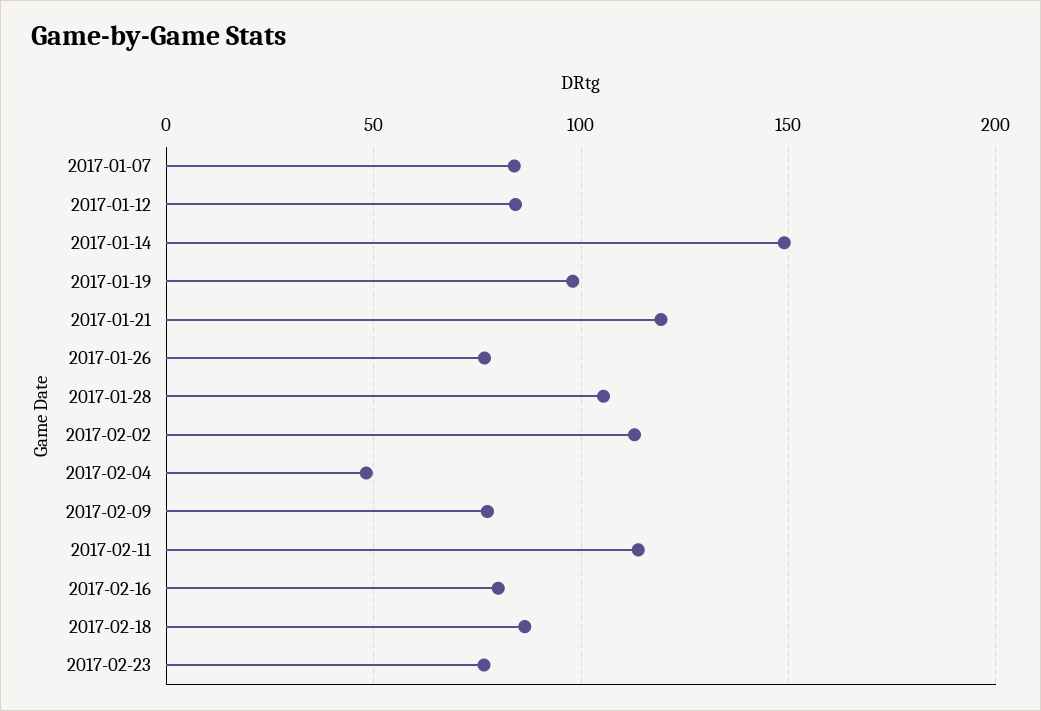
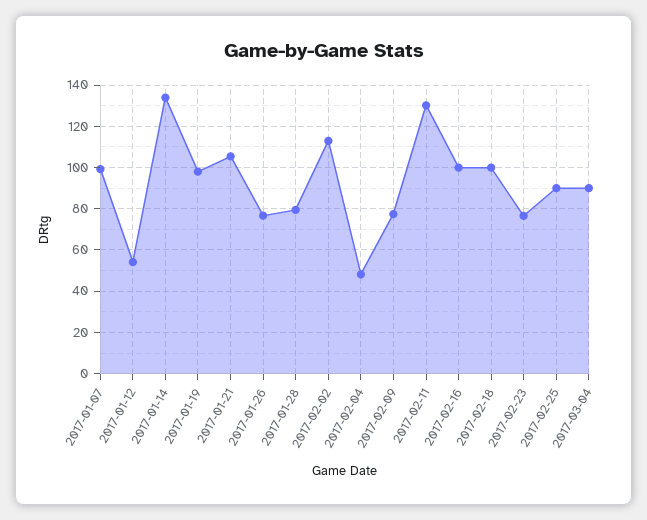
2017-01-07: 85 -> 100
2017-01-12: 85 -> 55
2017-01-14: 150 -> 135
2017-01-21: 120 -> 105
2017-01-28: 105 -> 80
2017-02-11: 115 -> 130
2017-02-16: 80 -> 100
2017-02-18: 85 -> 100
2017-02-25: none -> 90
2017-03-04: none -> 90

